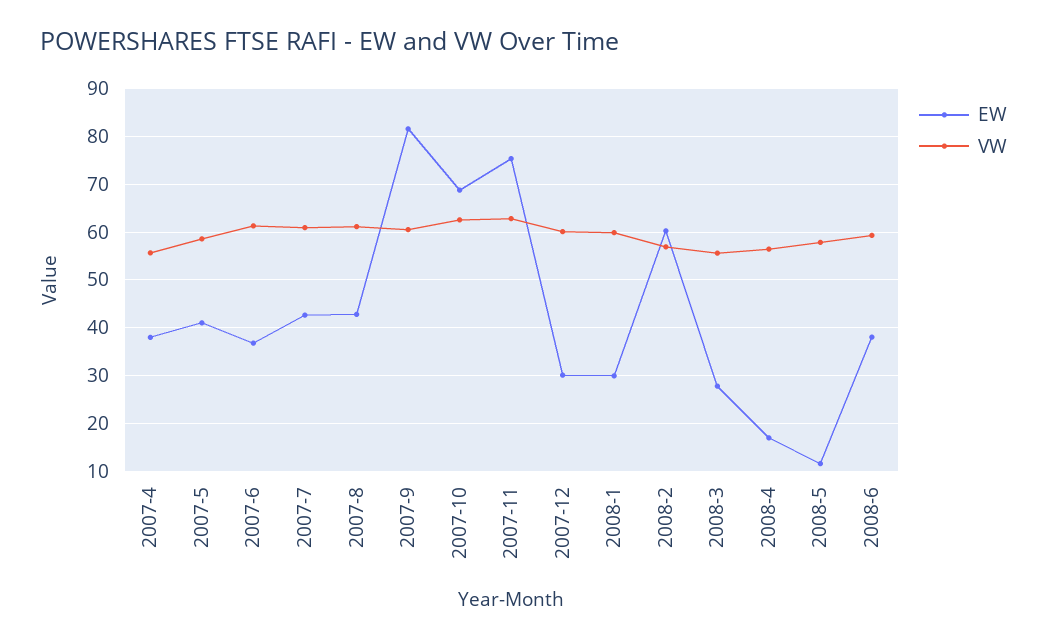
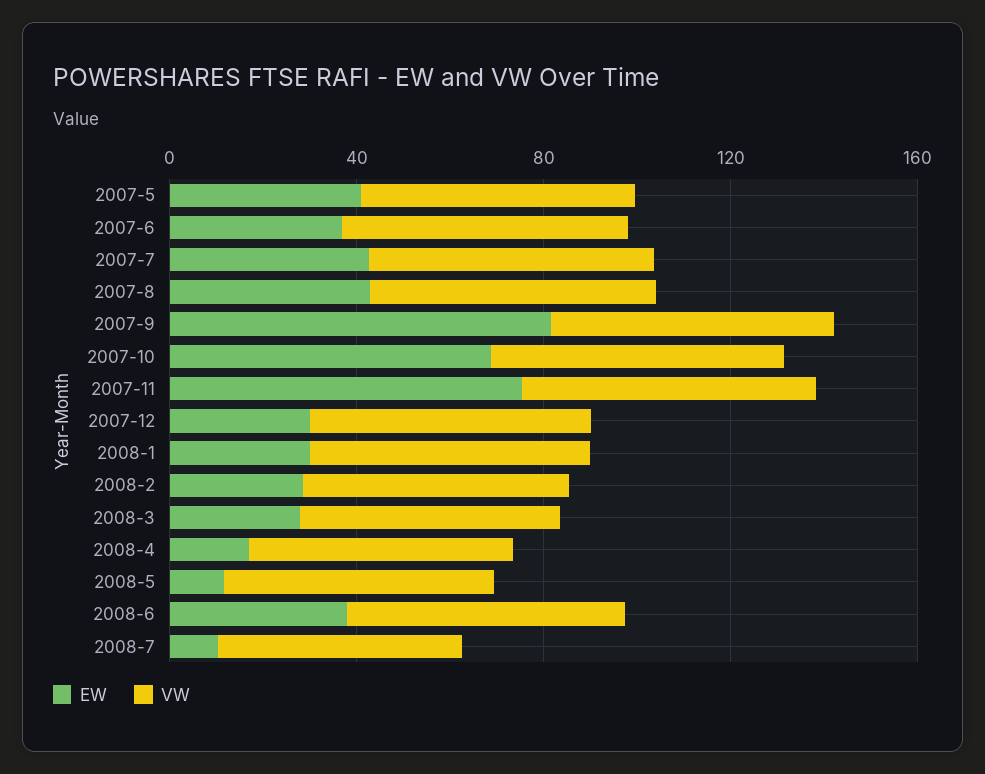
EW, 2007-4: 38 -> none
VW, 2007-4: 56 -> none
EW, 2008-2: 60 -> 30
EW, 2008-7: none -> 10
VW, 2008-7: none -> 50

